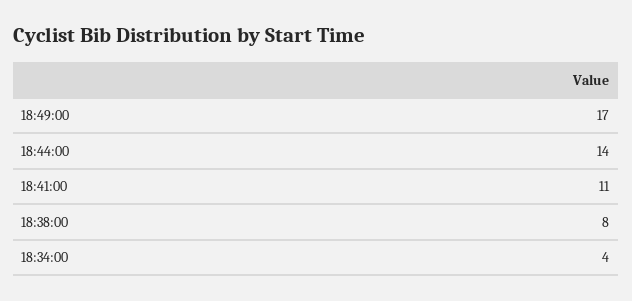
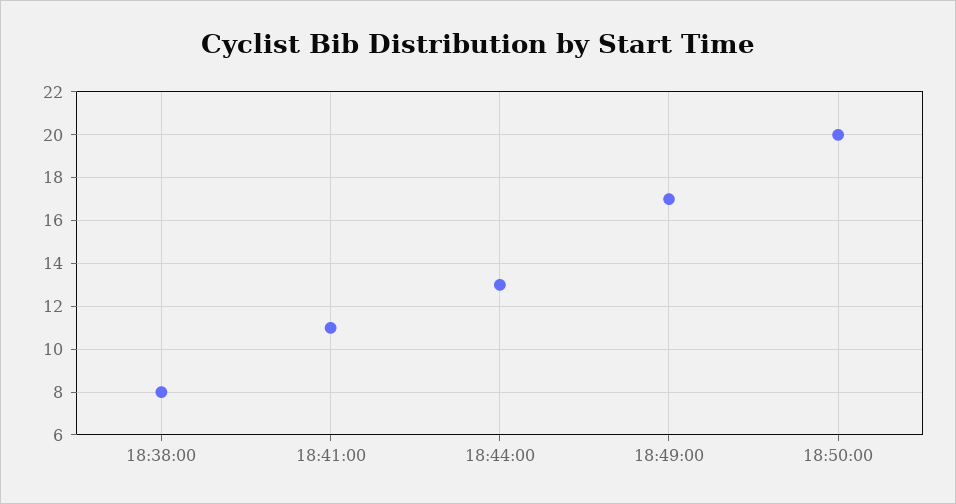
18:44:00: 14 -> 13
18:34:00: 4 -> none
18:50:00: none -> 20

